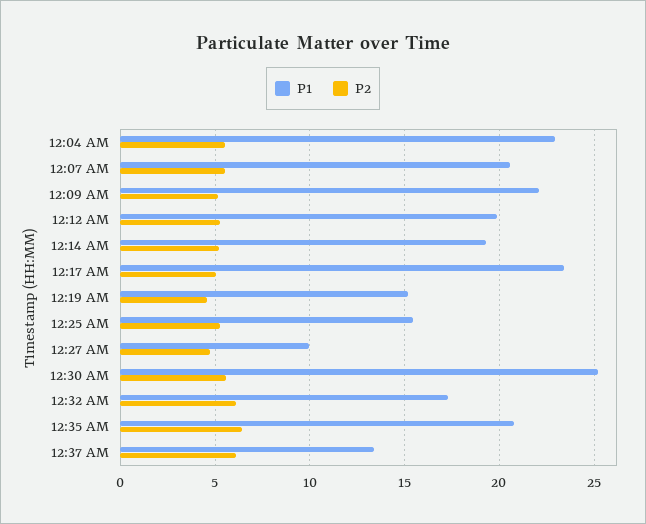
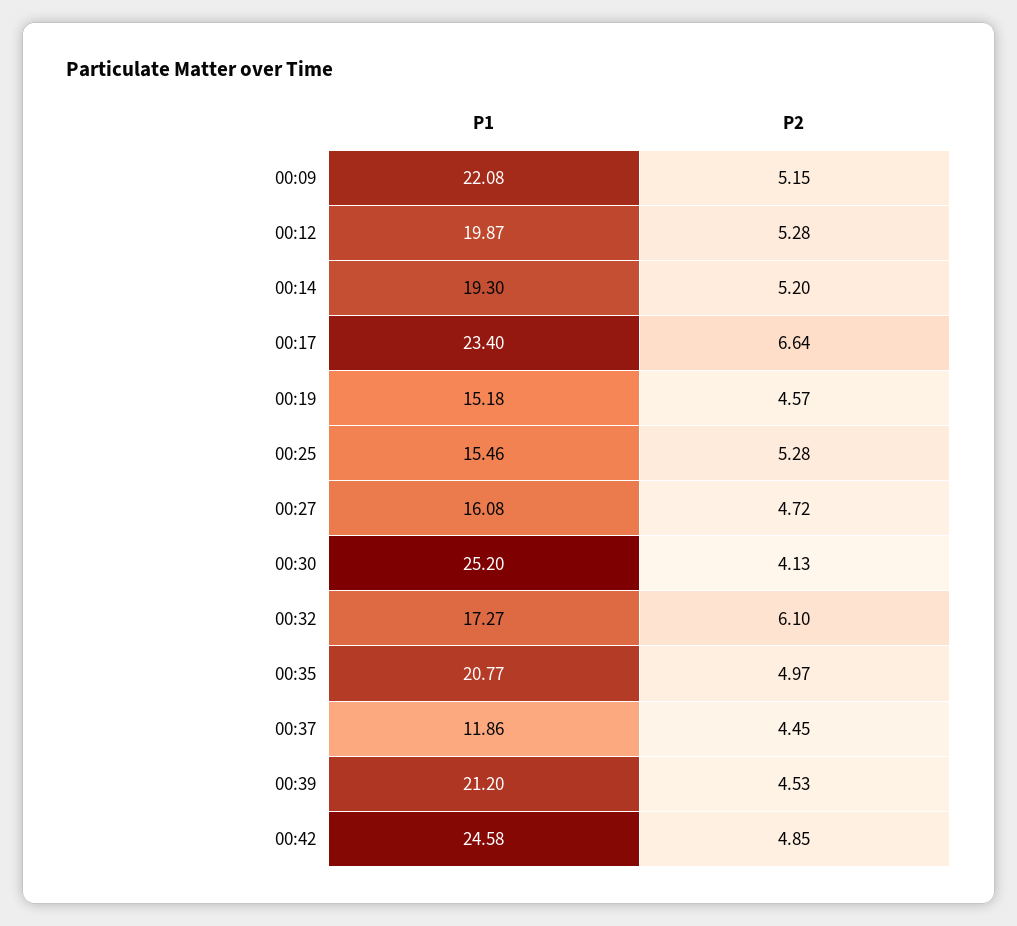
P1, 12:04 AM: 23 -> none
P2, 12:04 AM: 5.5 -> none
P1, 12:07 AM: 20.5 -> none
P2, 12:07 AM: 5.5 -> none
P2, 12:17 AM: 5 -> 6.64
P1, 12:27 AM: 10 -> 16.08
P2, 12:30 AM: 5.5 -> 4.13
P2, 12:35 AM: 6.5 -> 4.97
P1, 12:37 AM: 13.5 -> 11.86
P2, 12:37 AM: 6 -> 4.45
P1, 00:39: none -> 21.2
P2, 00:39: none -> 4.53
P1, 00:42: none -> 24.58
P2, 00:42: none -> 4.85

